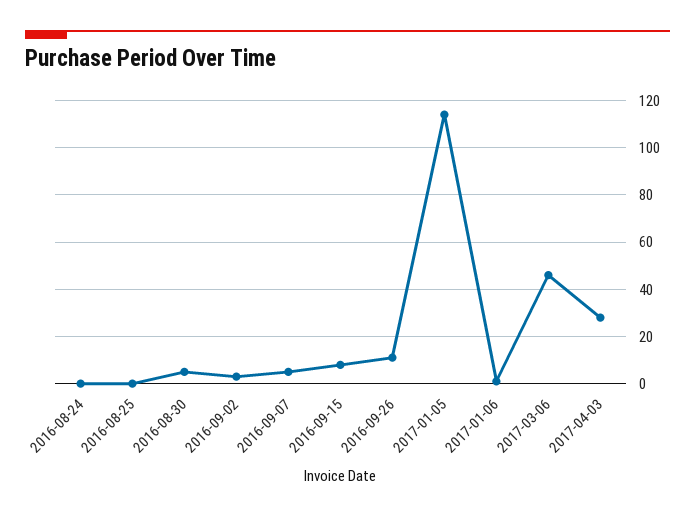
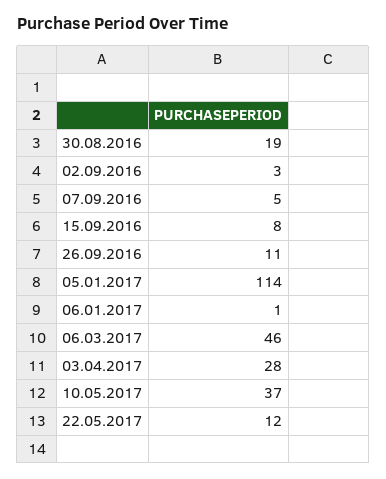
2016-08-24: 0 -> none
2016-08-25: 0 -> none
2016-08-30: 5 -> 19
10.05.2017: none -> 37
22.05.2017: none -> 12

